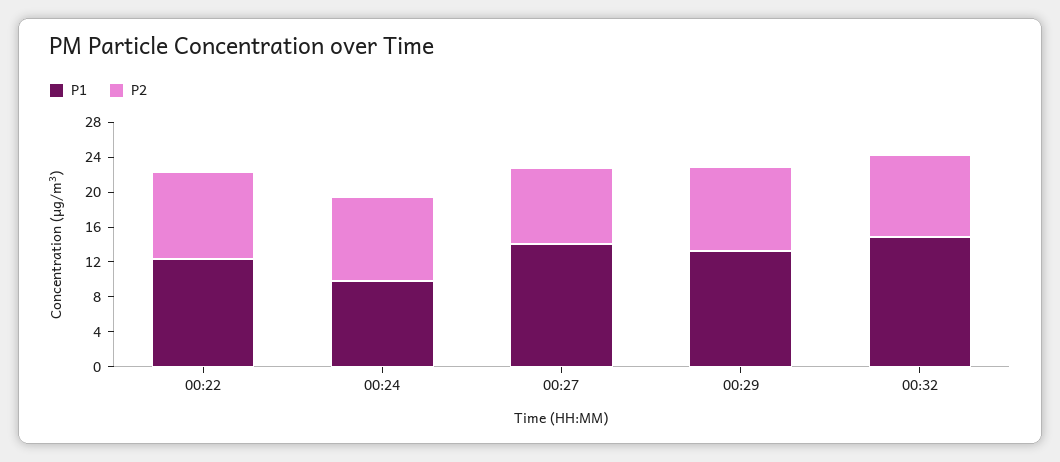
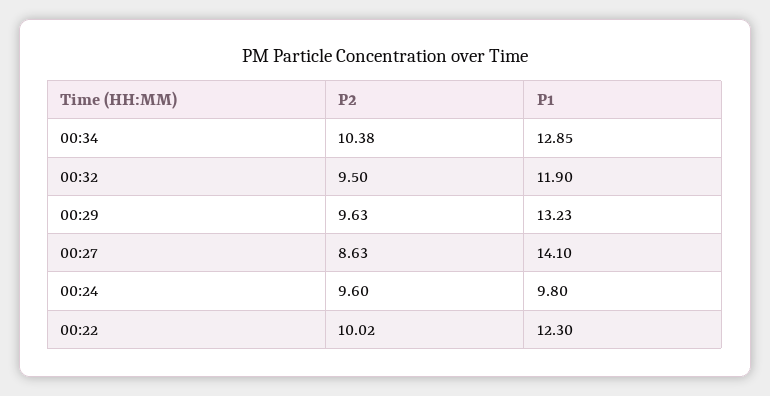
P1, 00:32: 15 -> 11.9
P2, 00:34: none -> 10.38
P1, 00:34: none -> 12.85

